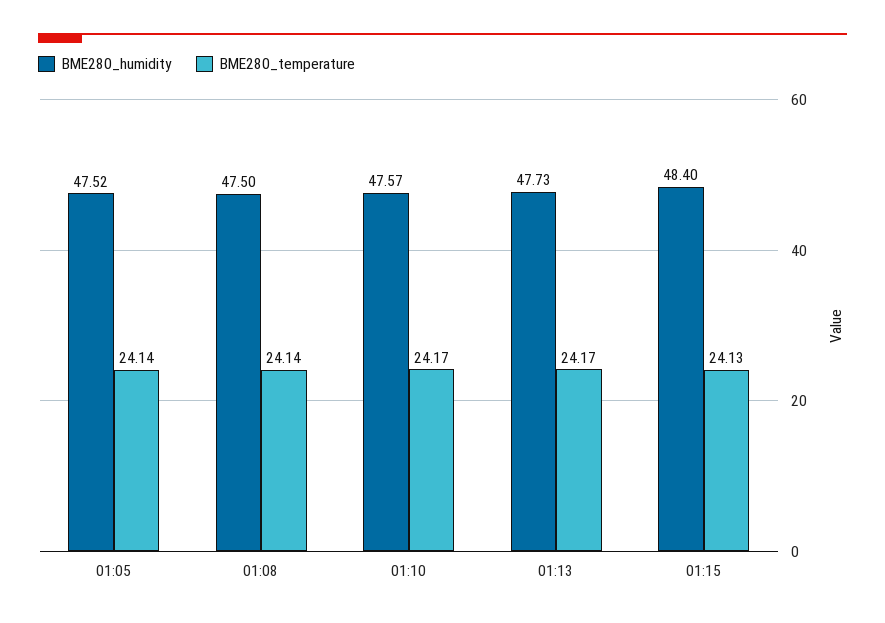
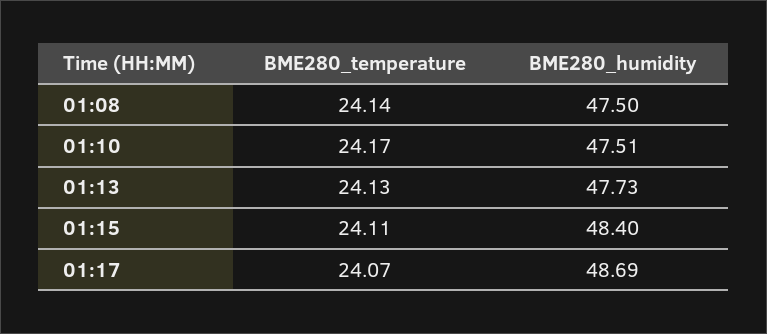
BME280_humidity, 01:05: 47.52 -> none
BME280_temperature, 01:05: 24.14 -> none
BME280_humidity, 01:10: 47.57 -> 47.51
BME280_temperature, 01:13: 24.17 -> 24.13
BME280_temperature, 01:15: 24.13 -> 24.11
BME280_temperature, 01:17: none -> 24.07
BME280_humidity, 01:17: none -> 48.69

